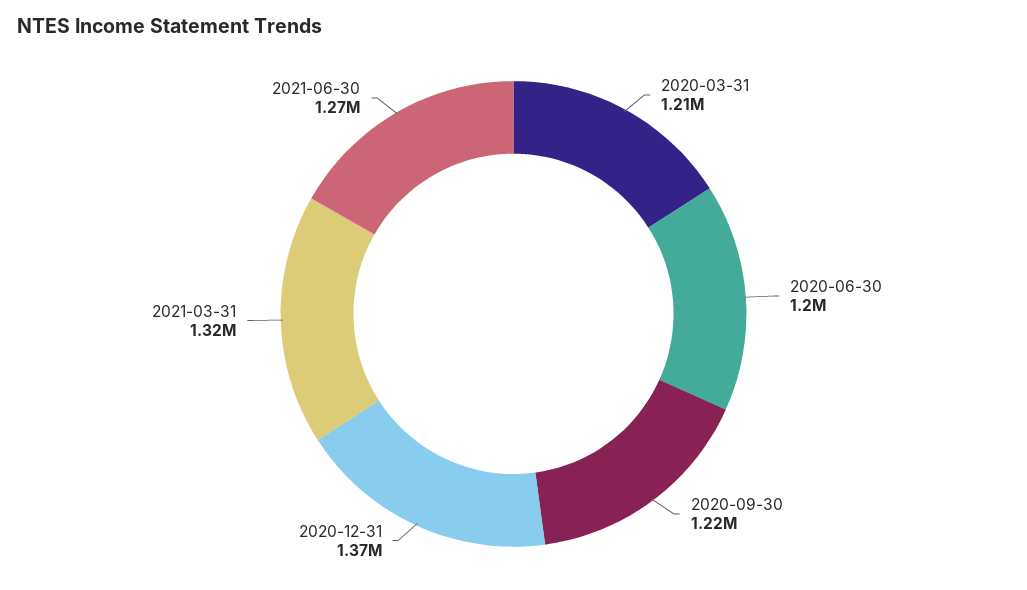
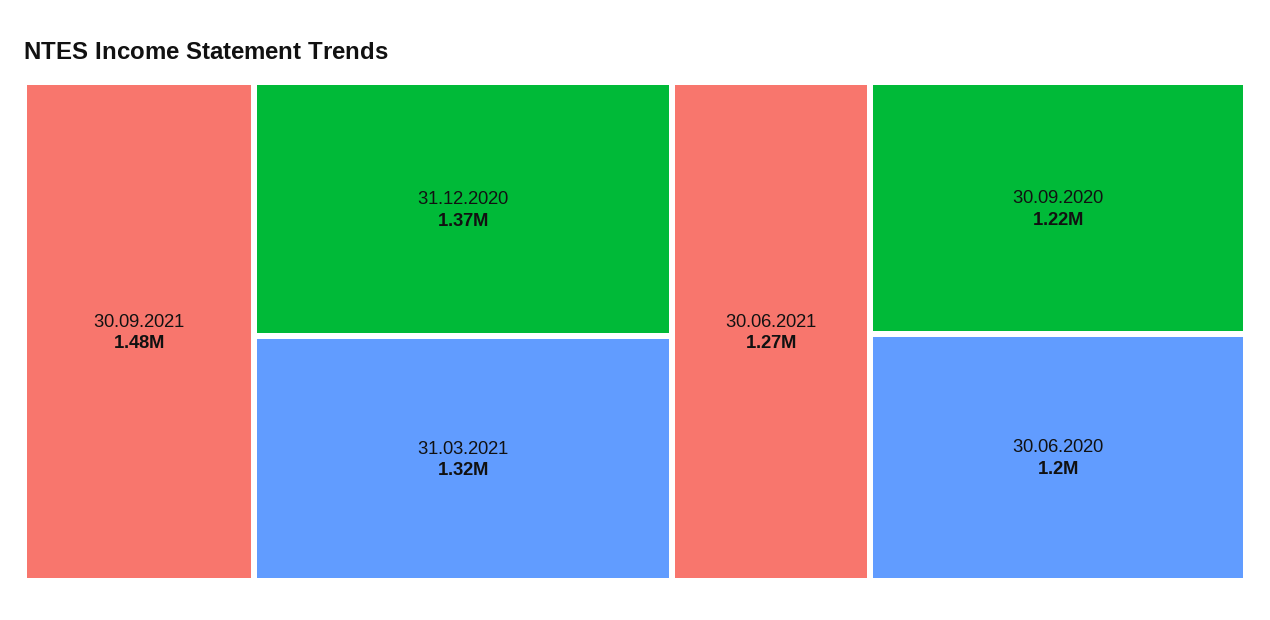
2020-03-31: 1210000 -> none
30.09.2021: none -> 1480000

